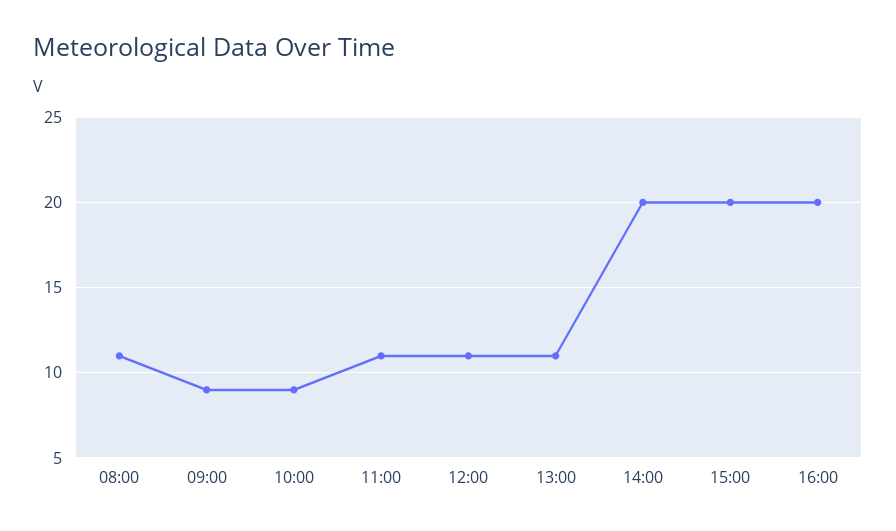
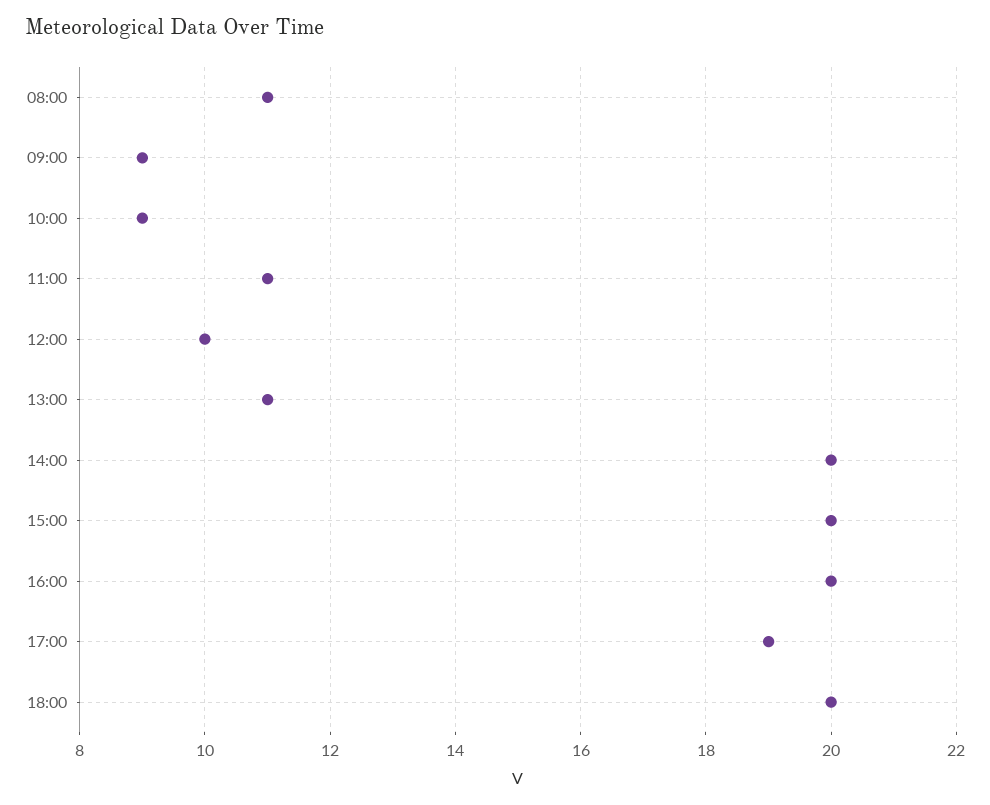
12:00: 11 -> 10
17:00: none -> 19
18:00: none -> 20

